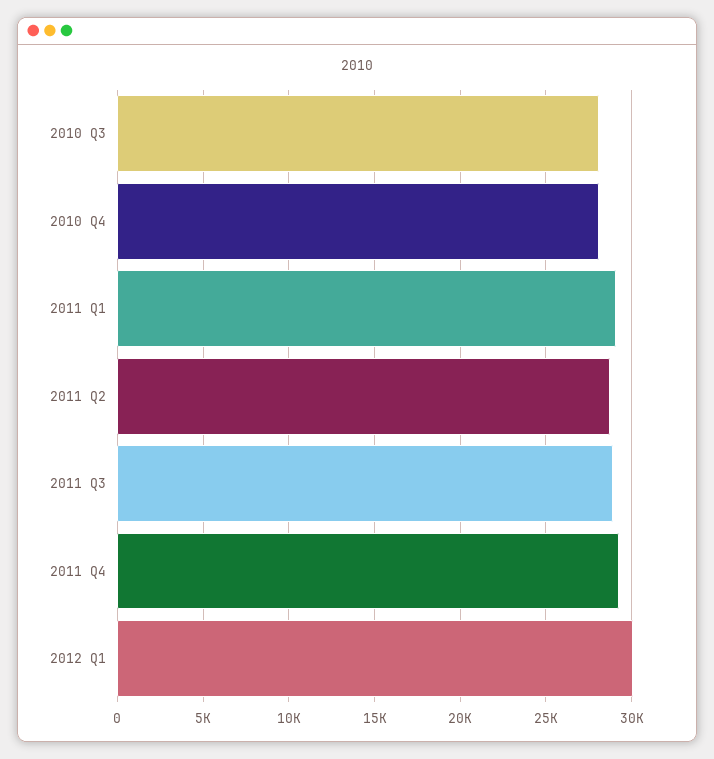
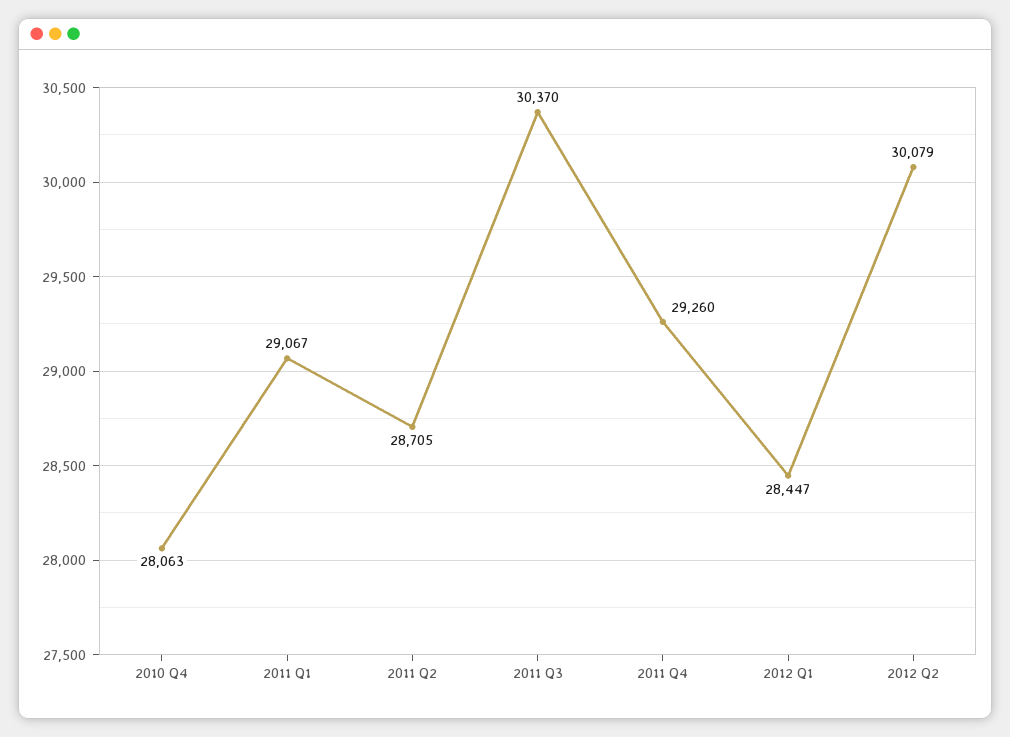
2010 Q3: 28000 -> none
2011 Q3: 29000 -> 30370
2012 Q1: 30000 -> 28447
2012 Q2: none -> 30079

